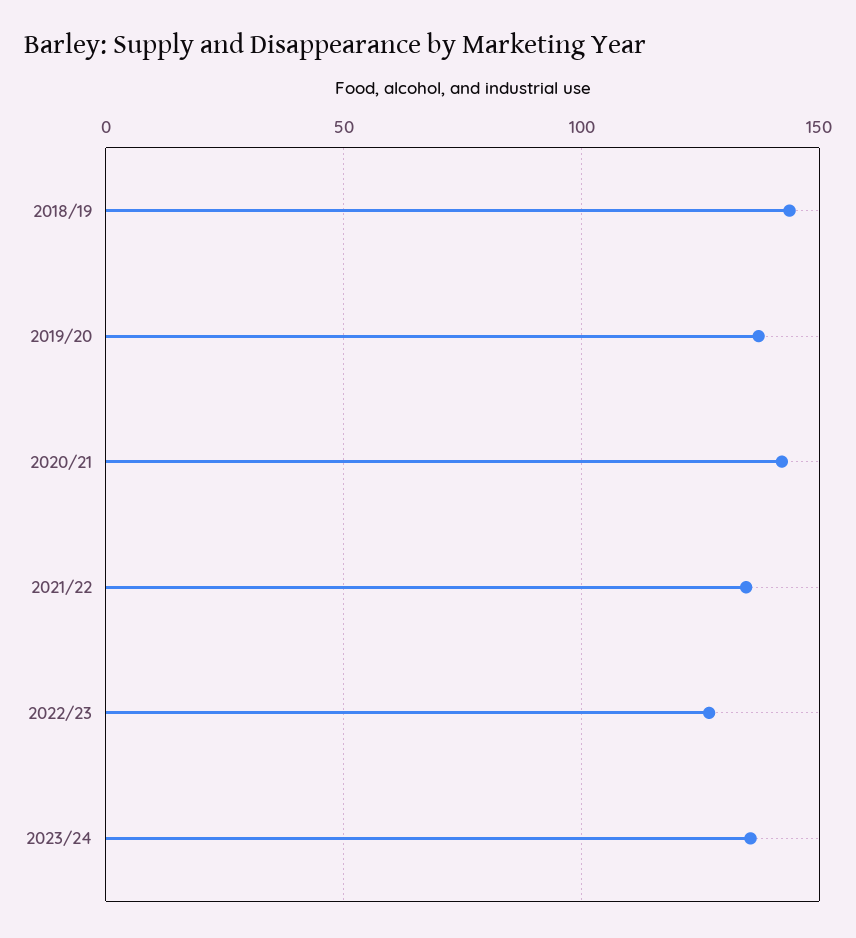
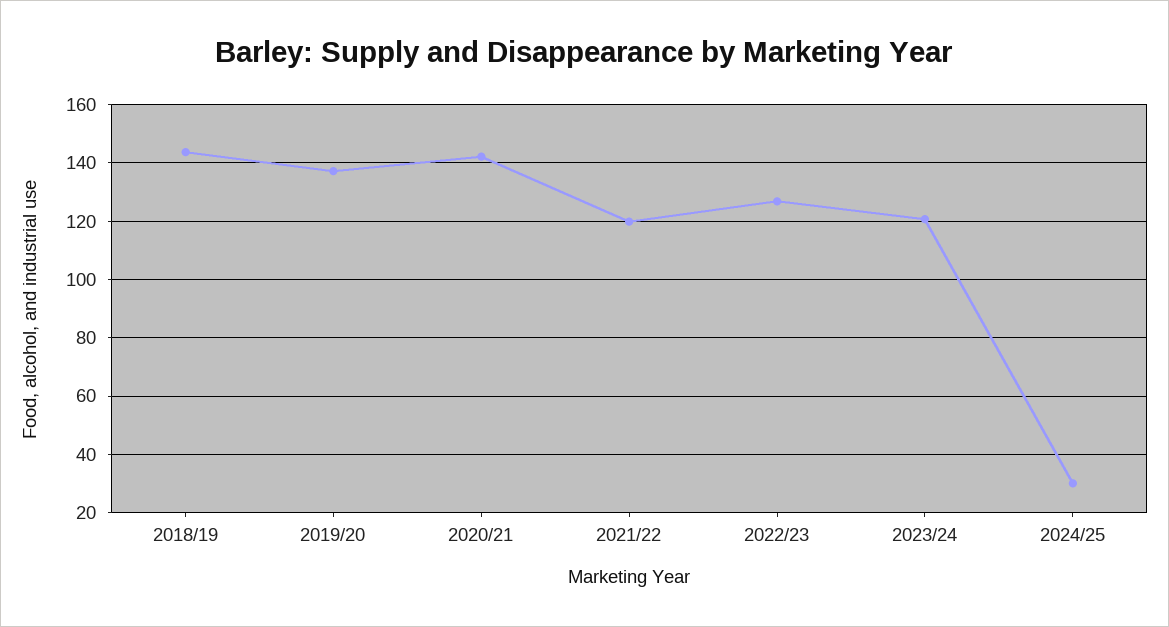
2021/22: 135 -> 120
2023/24: 135 -> 120
2024/25: none -> 30

